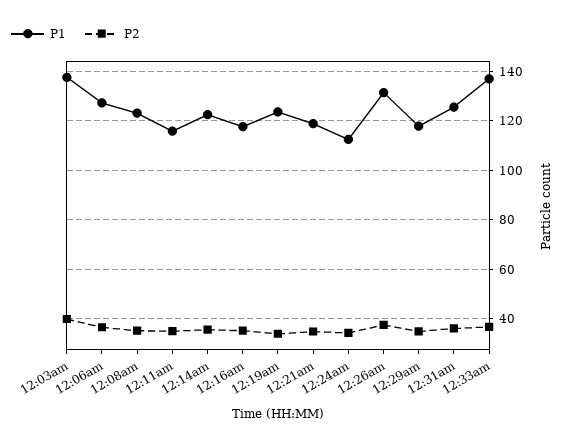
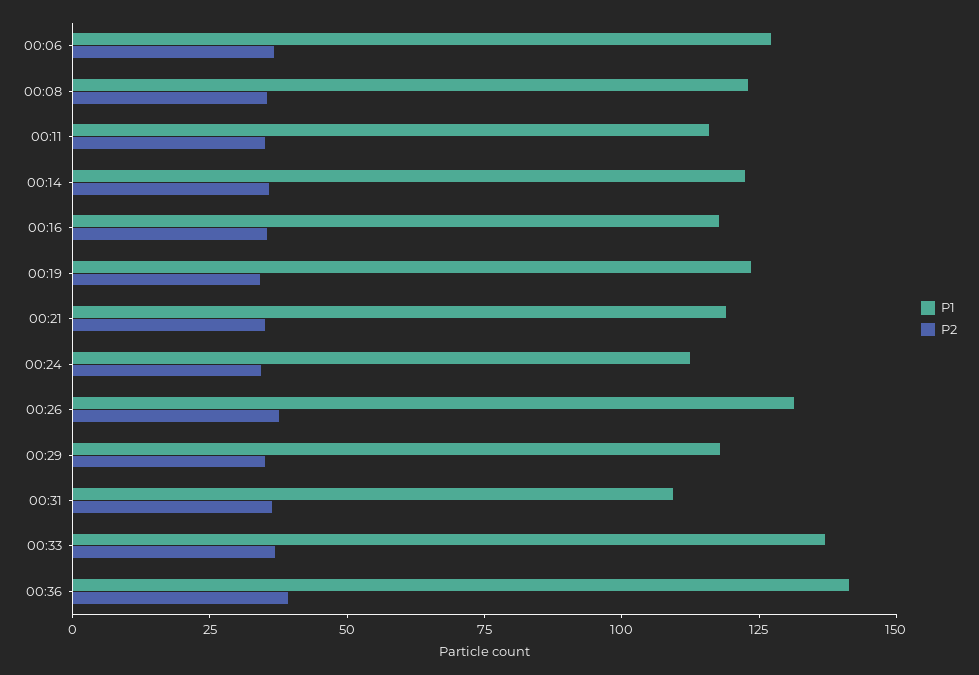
P1, 12:03am: 137.5 -> none
P2, 12:03am: 40 -> none
P1, 12:31am: 125 -> 110
P1, 00:36: none -> 140
P2, 00:36: none -> 40

